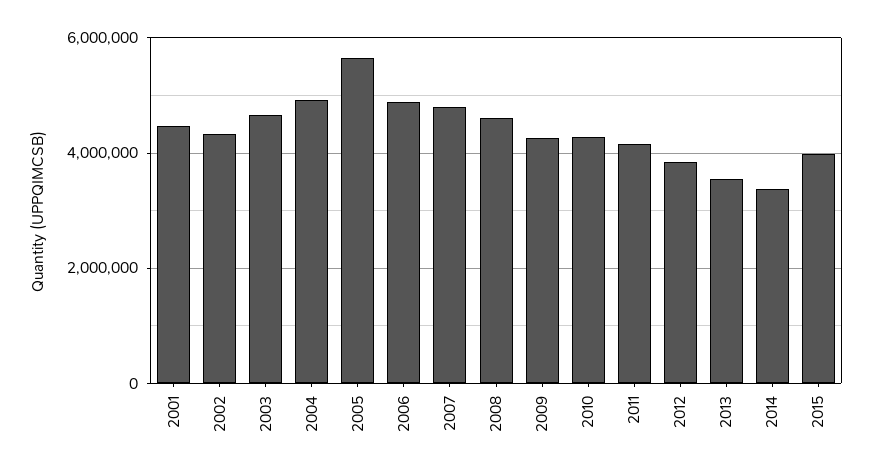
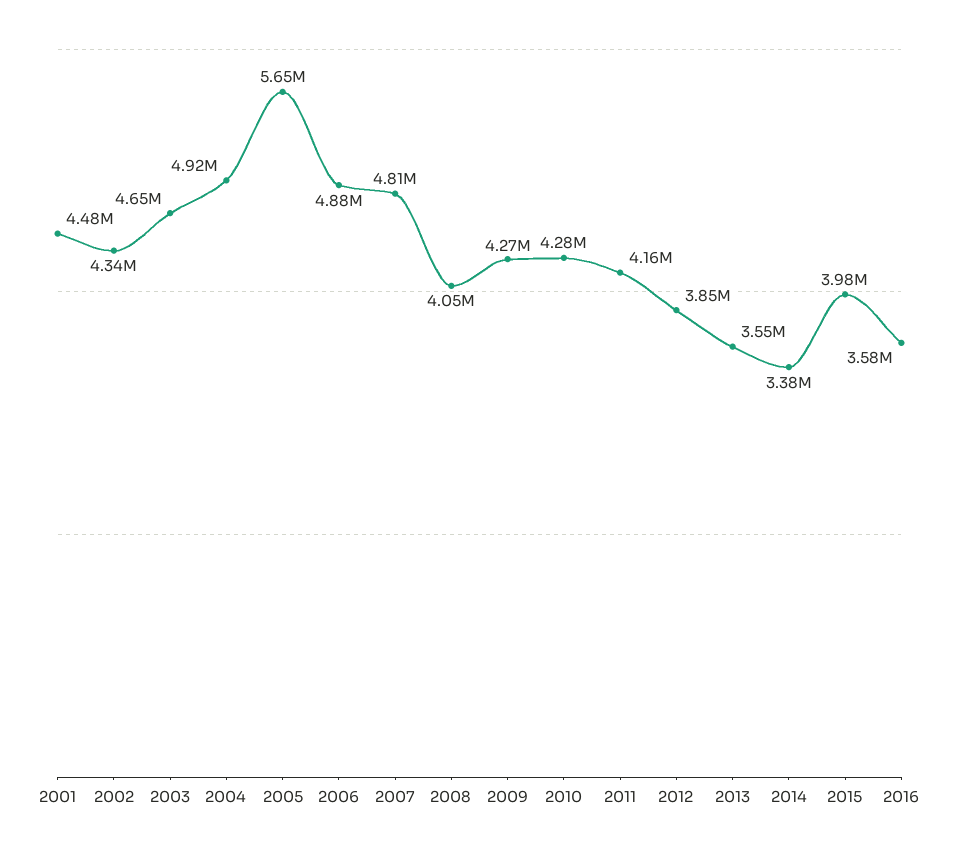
2008: 4600000 -> 4050000
2016: none -> 3580000

